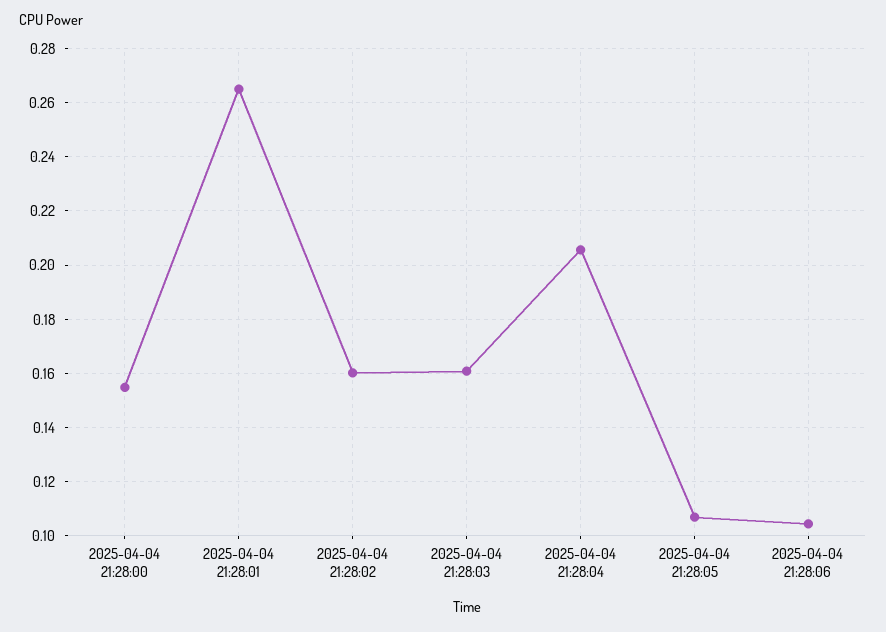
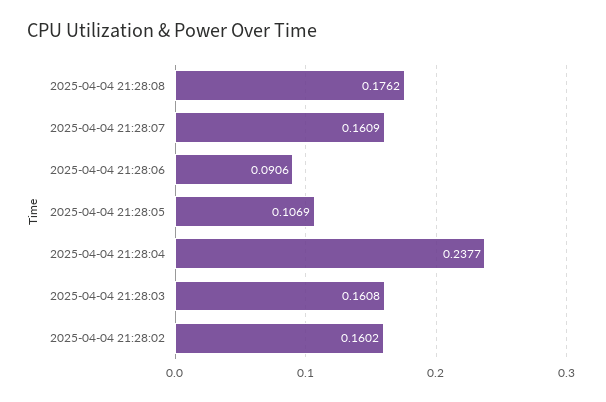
2025-04-04 21:28:00: 0.155 -> none
2025-04-04 21:28:01: 0.265 -> none
2025-04-04 21:28:04: 0.205 -> 0.2377
2025-04-04 21:28:06: 0.105 -> 0.0906
2025-04-04 21:28:08: none -> 0.1762
2025-04-04 21:28:07: none -> 0.1609

